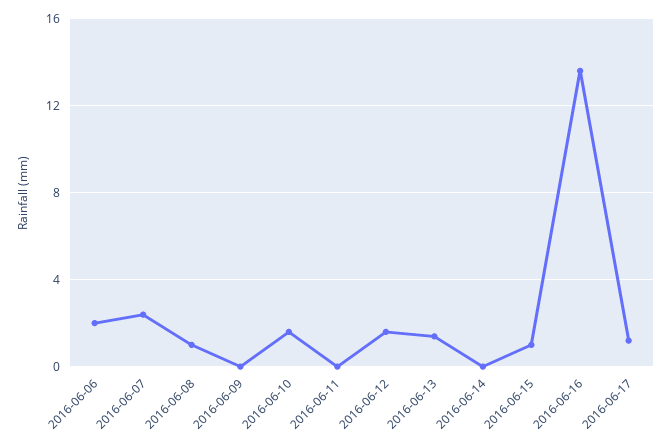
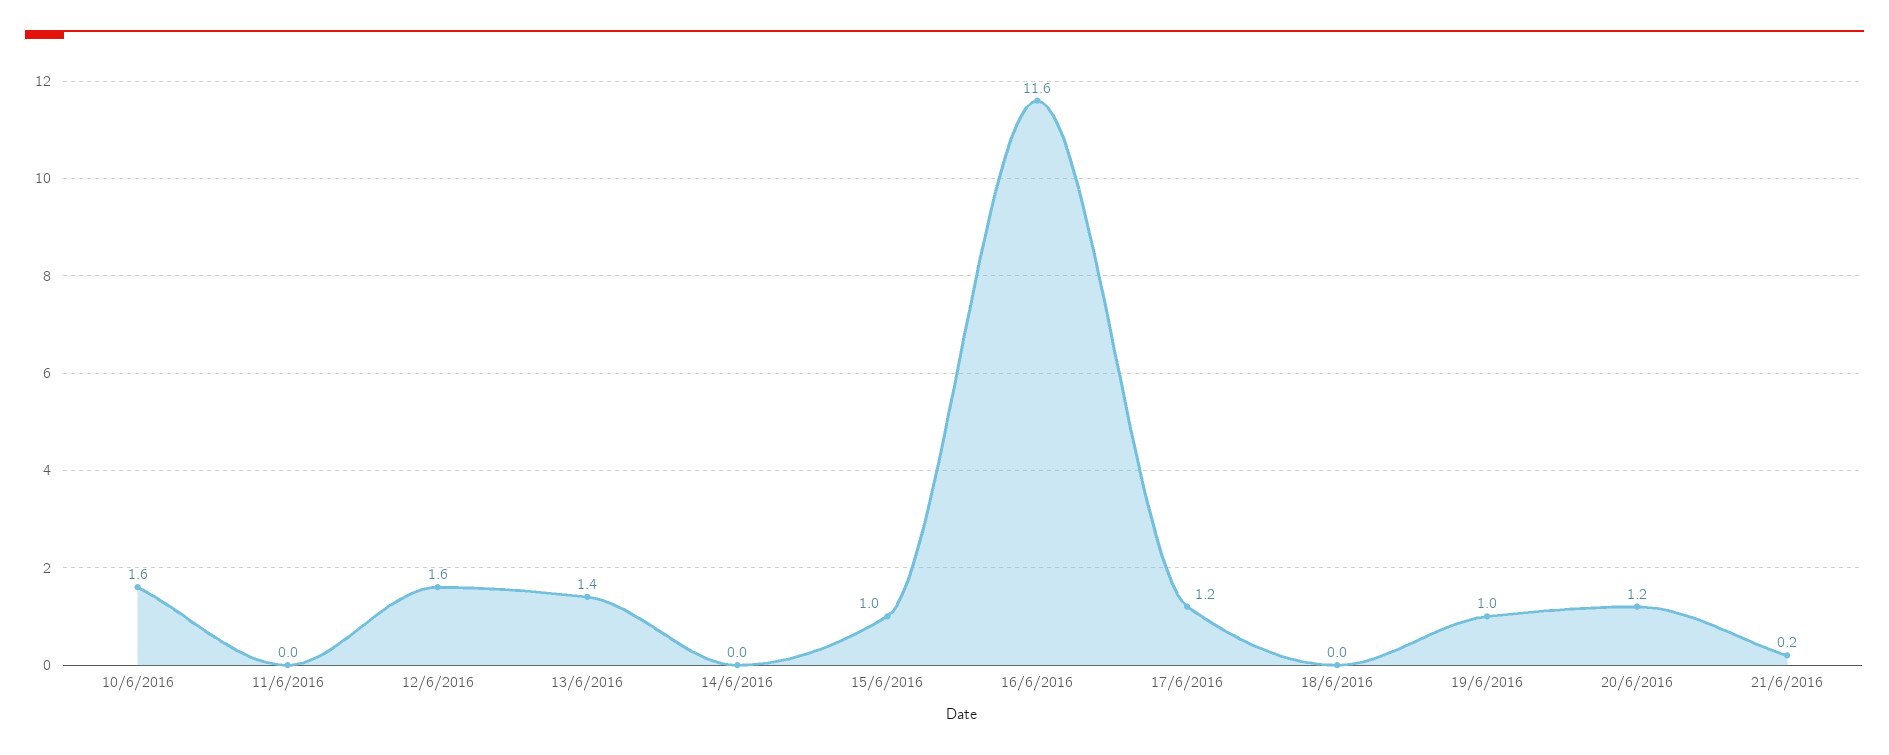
2016-06-06: 2 -> none
2016-06-07: 2.5 -> none
2016-06-08: 1 -> none
2016-06-09: 0 -> none
2016-06-16: 13.5 -> 11.6
18/6/2016: none -> 0
19/6/2016: none -> 1
20/6/2016: none -> 1.2
21/6/2016: none -> 0.2

